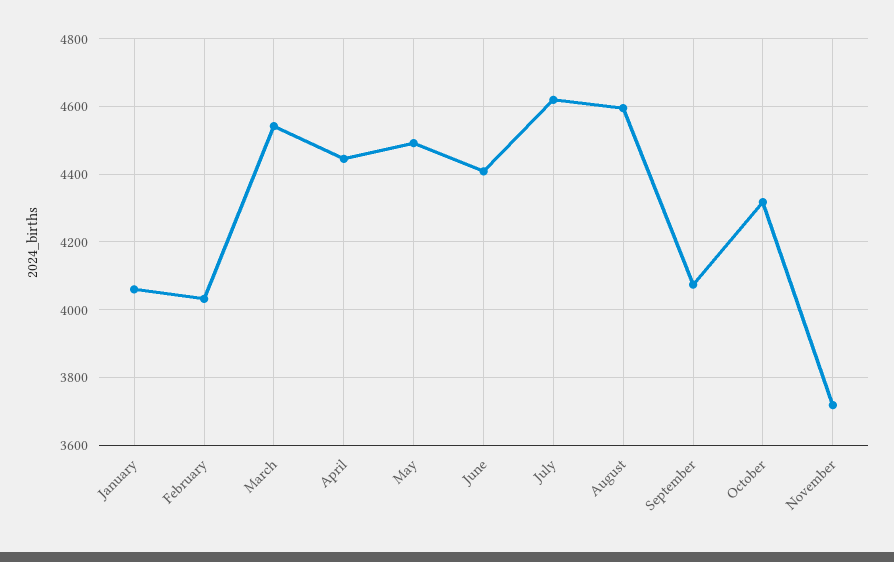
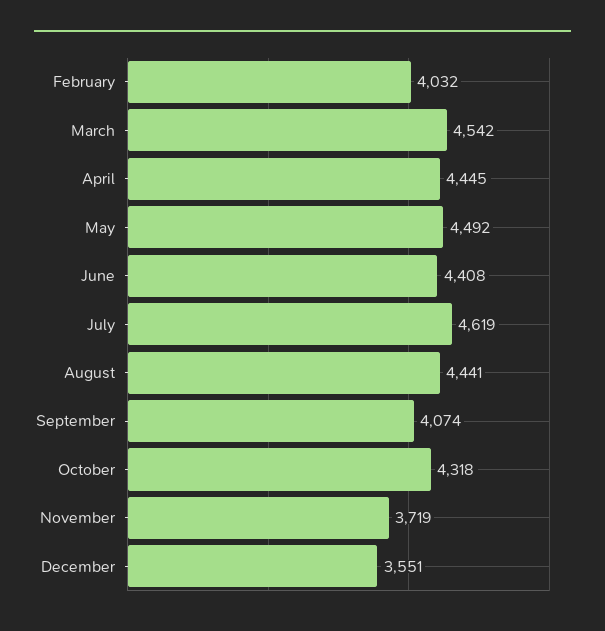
January: 4060 -> none
August: 4600 -> 4441
December: none -> 3551

